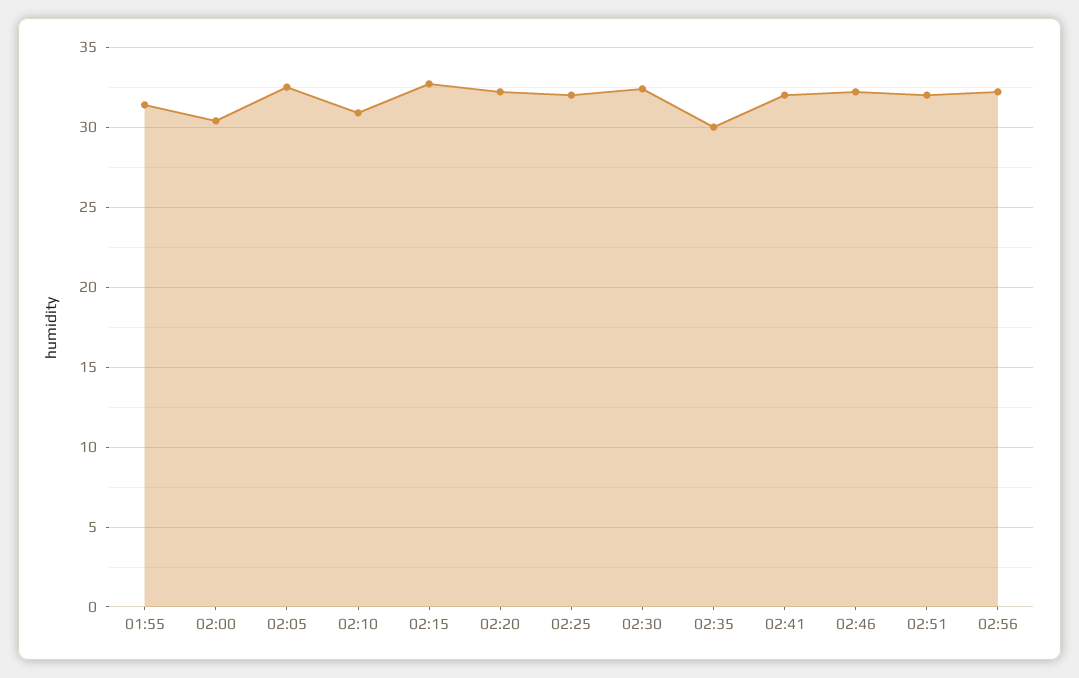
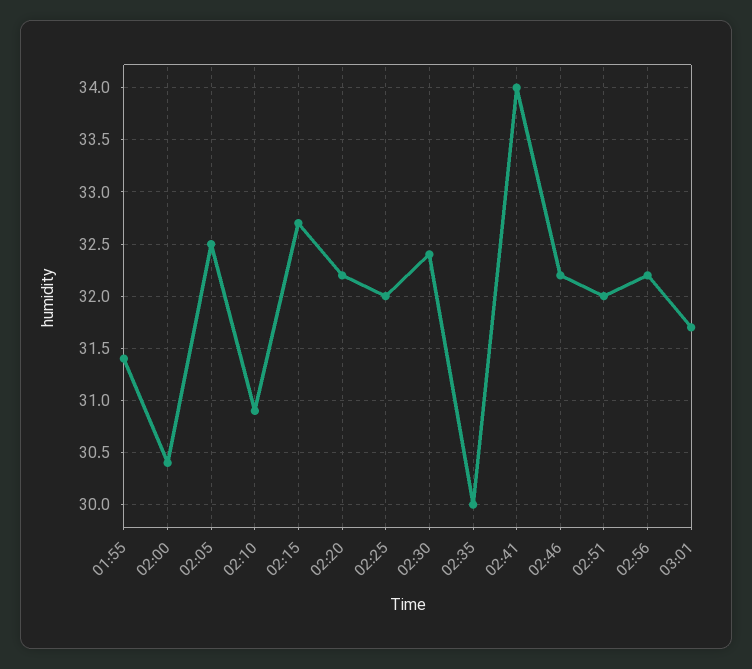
02:41: 32 -> 34
03:01: none -> 31.7

